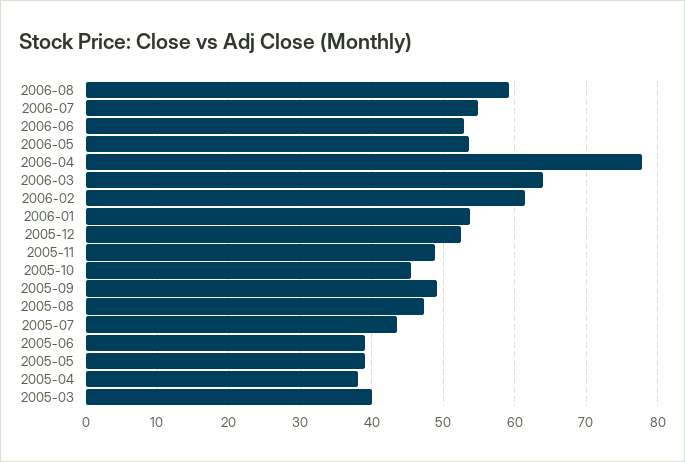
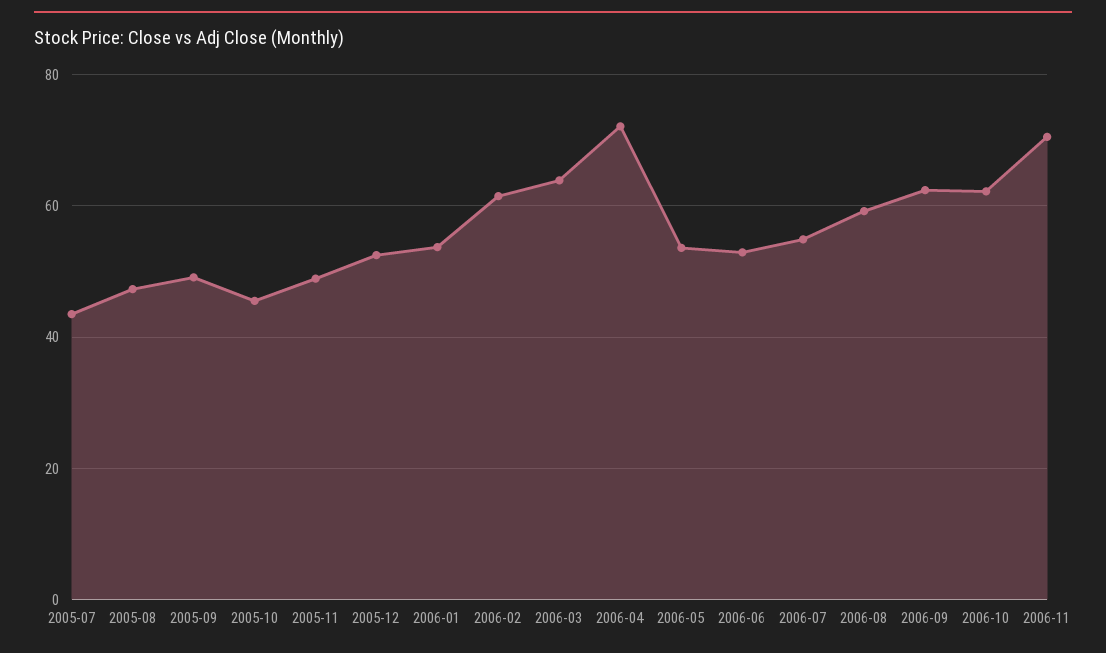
2006-04: 78 -> 72
2005-06: 39 -> none
2005-05: 39 -> none
2005-04: 38 -> none
2005-03: 40 -> none
2006-09: none -> 62
2006-10: none -> 62
2006-11: none -> 70

